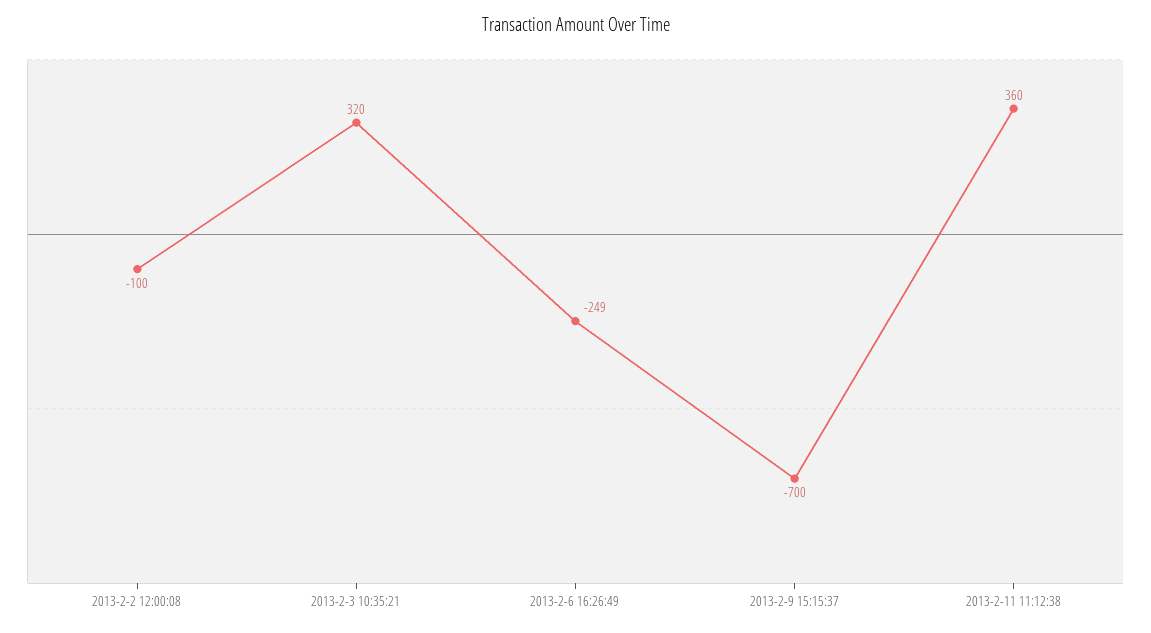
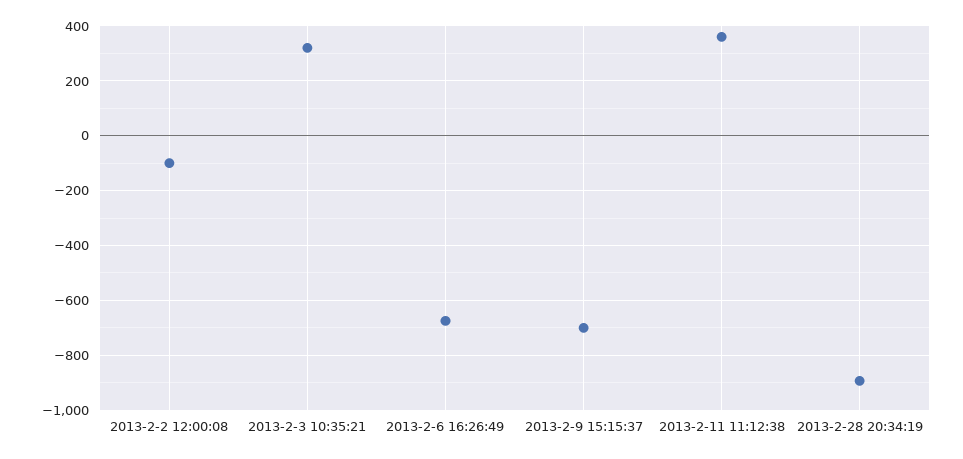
2013-2-6 16:26:49: -249 -> -675
2013-2-28 20:34:19: none -> -900

